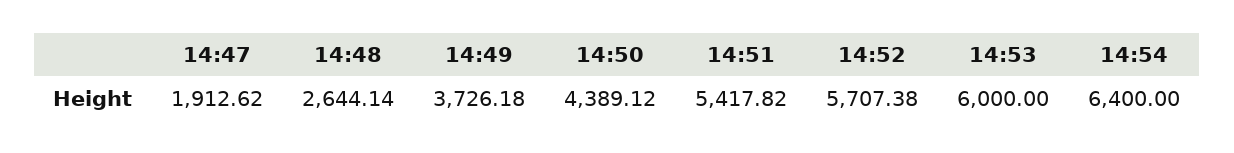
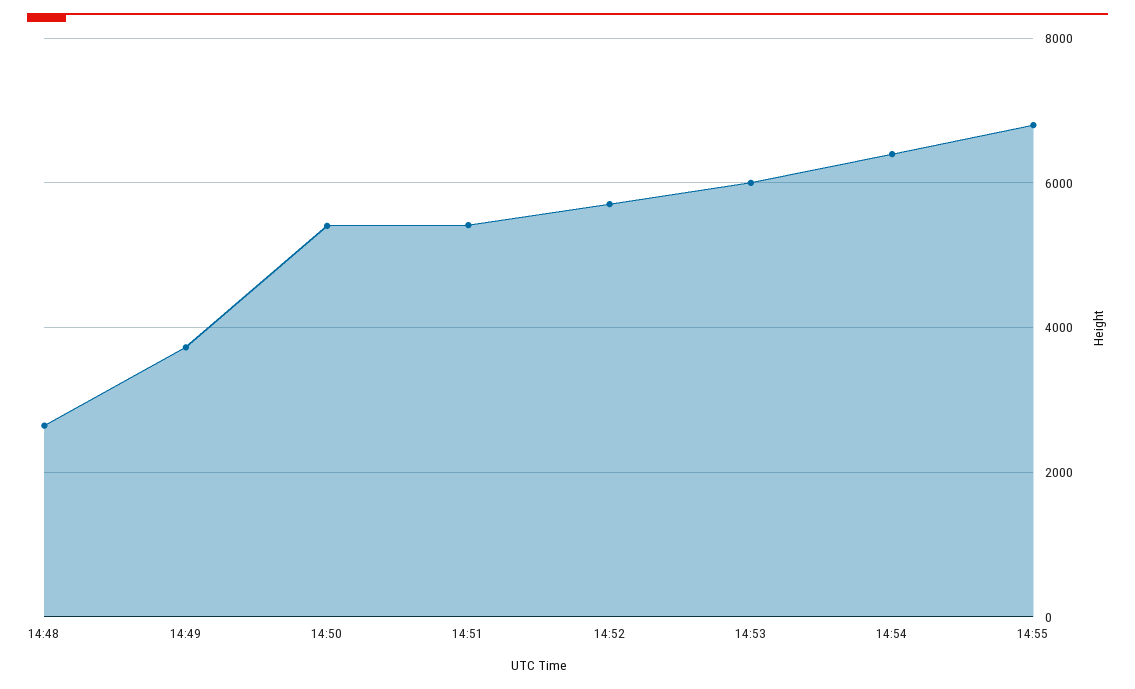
14:47: 1912.62 -> none
14:50: 4389.12 -> 5400
14:55: none -> 6800

